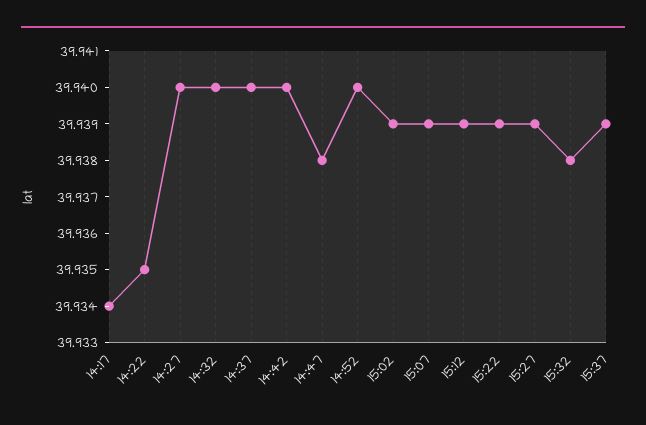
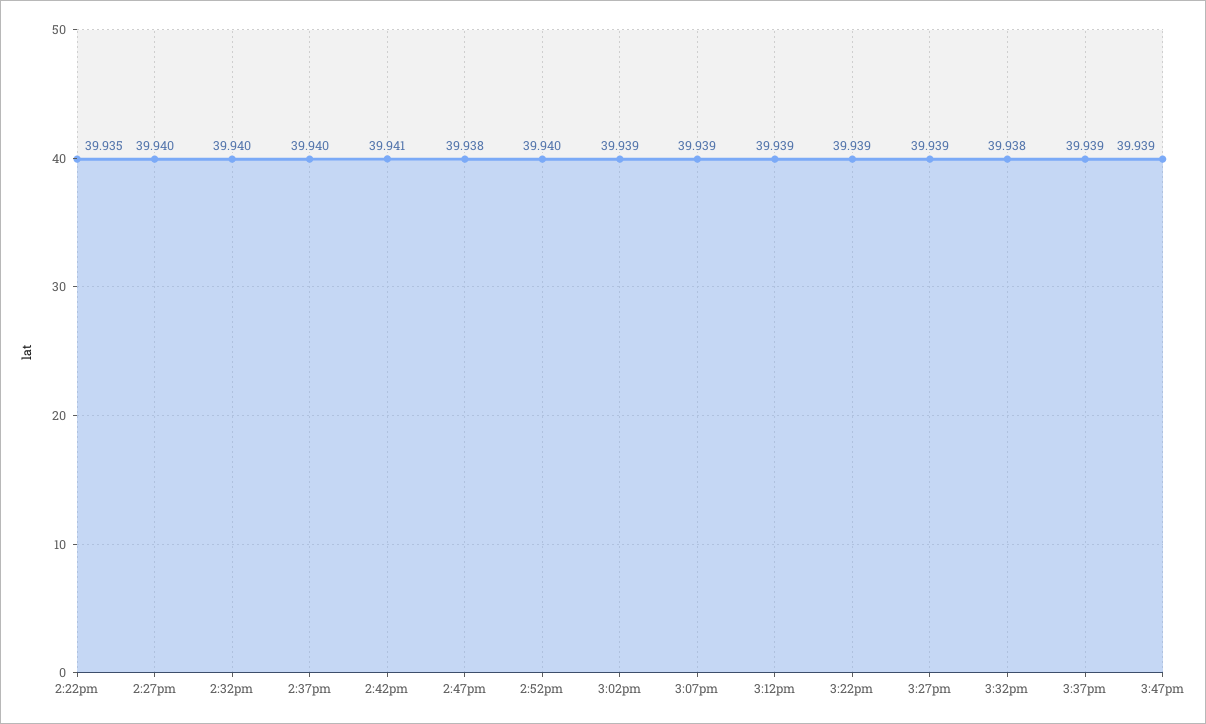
14:17: 39.934 -> none
14:42: 39.94 -> 39.941
3:47pm: none -> 39.939

